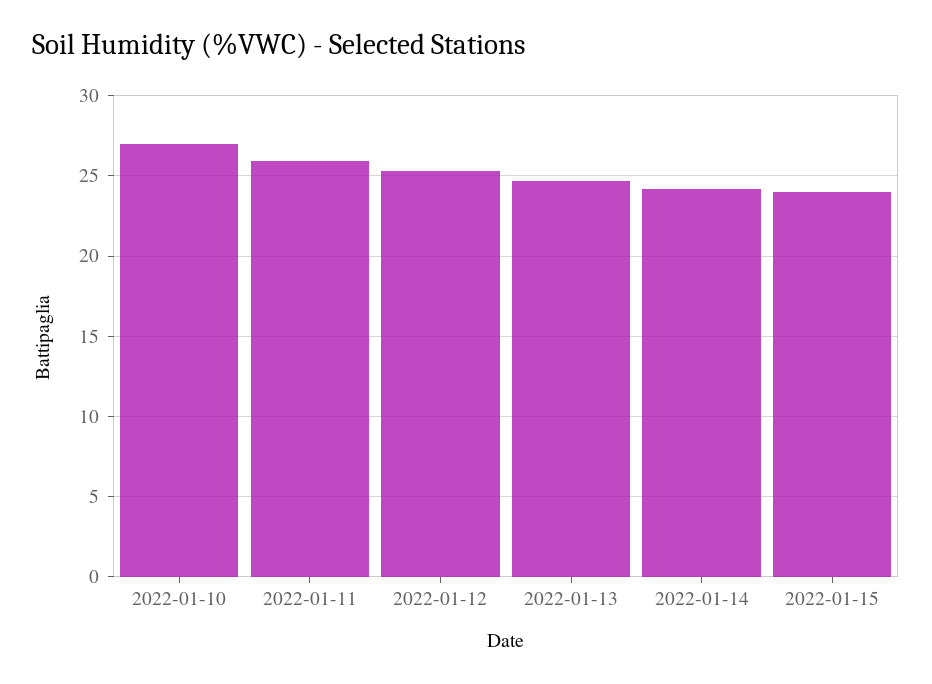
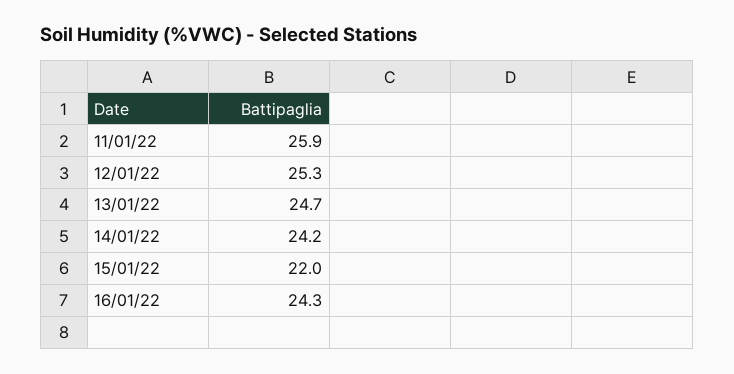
2022-01-10: 27 -> none
2022-01-15: 24 -> 22
16/01/22: none -> 24.3

